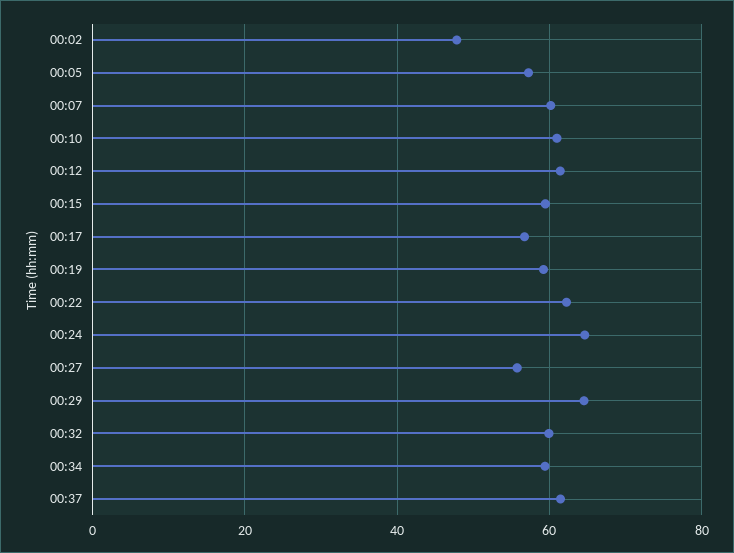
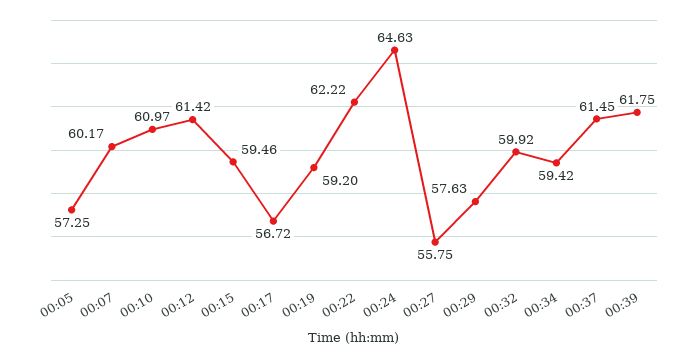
00:02: 48 -> none
00:29: 64 -> 57.63
00:39: none -> 61.75

